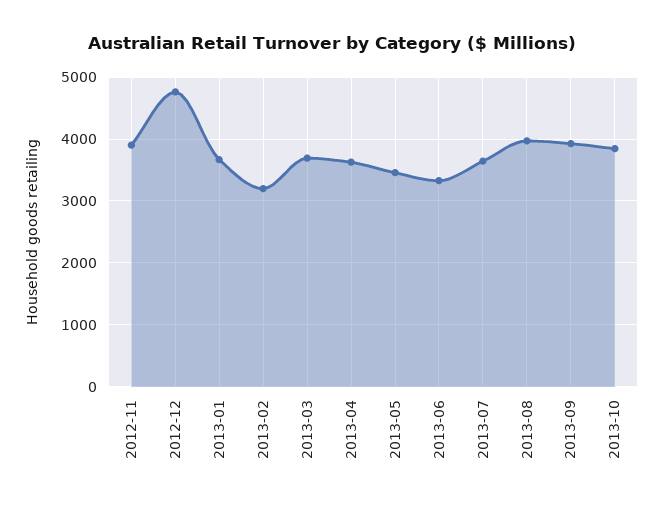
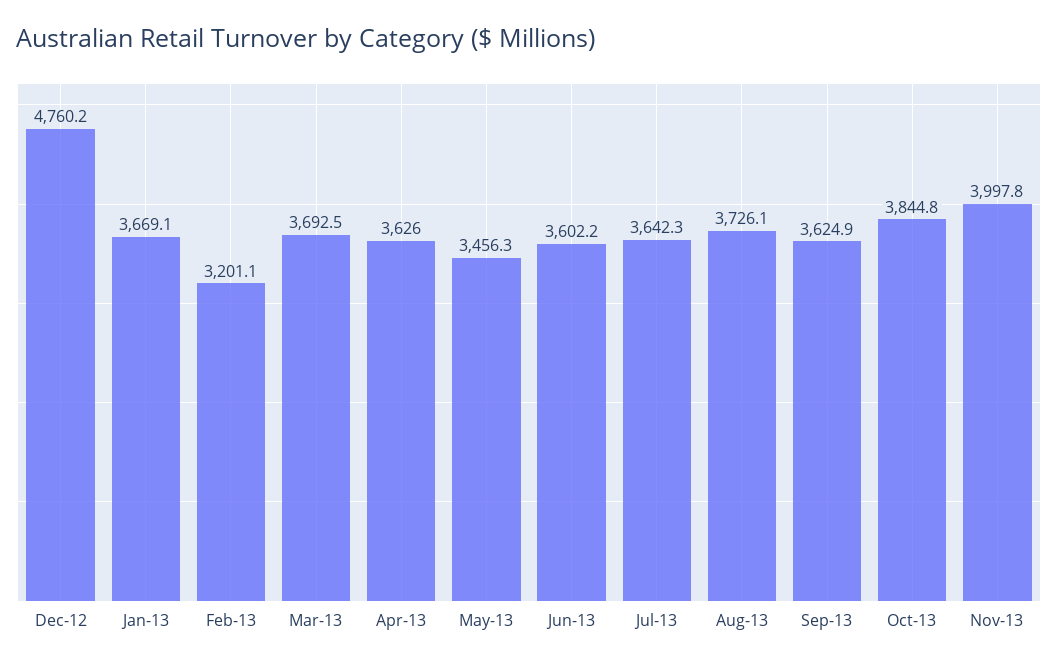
2012-11: 3900 -> none
2013-06: 3300 -> 3602.2
2013-08: 4000 -> 3726.1
2013-09: 3900 -> 3624.9
Nov-13: none -> 3997.8

